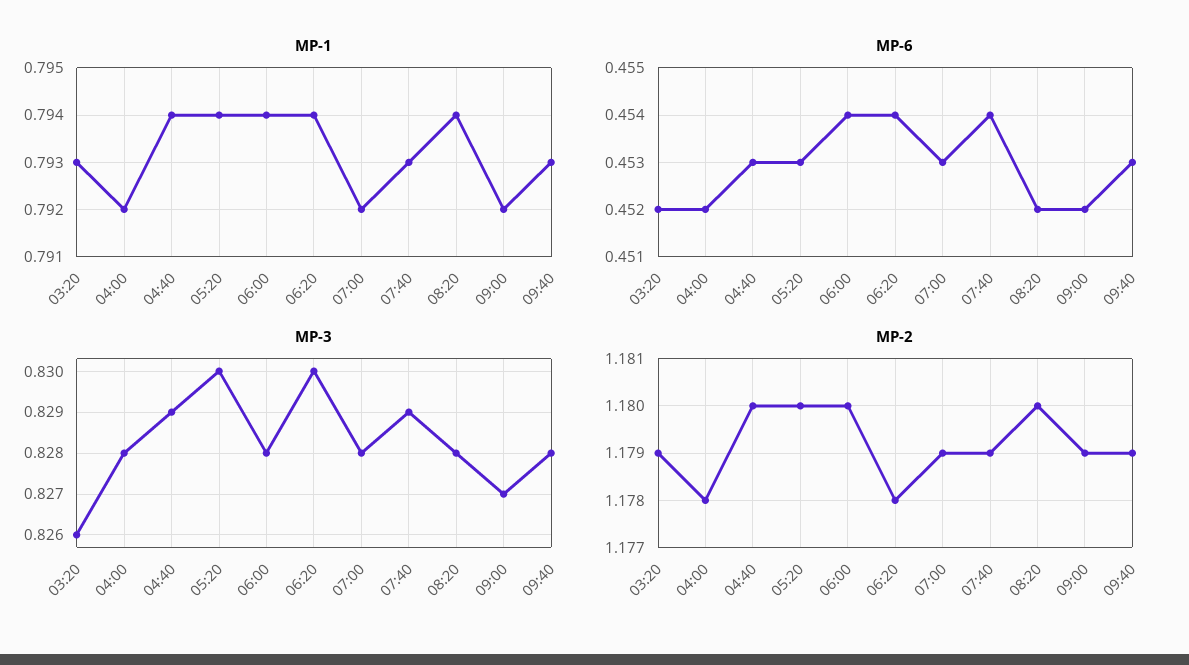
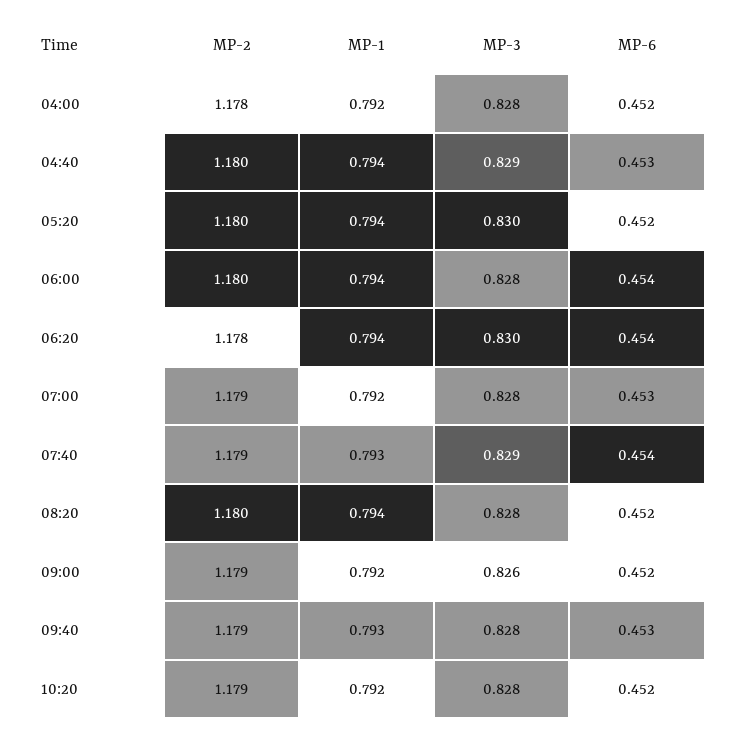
MP-1, 03:20: 0.793 -> none
MP-6, 03:20: 0.452 -> none
MP-6, 05:20: 0.453 -> 0.452
MP-3, 03:20: 0.826 -> none
MP-3, 09:00: 0.827 -> 0.826
MP-2, 03:20: 1.179 -> none
MP-2, 10:20: none -> 1.179
MP-1, 10:20: none -> 0.792
MP-3, 10:20: none -> 0.828
MP-6, 10:20: none -> 0.452

